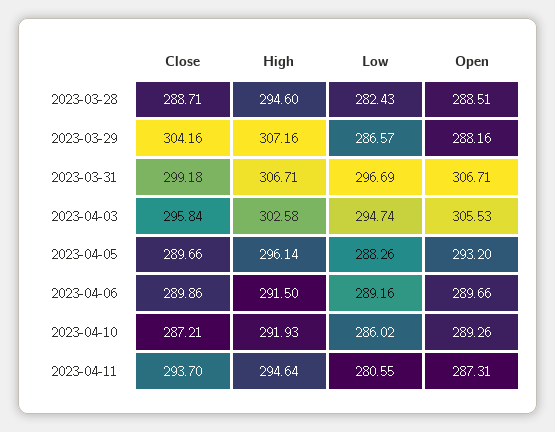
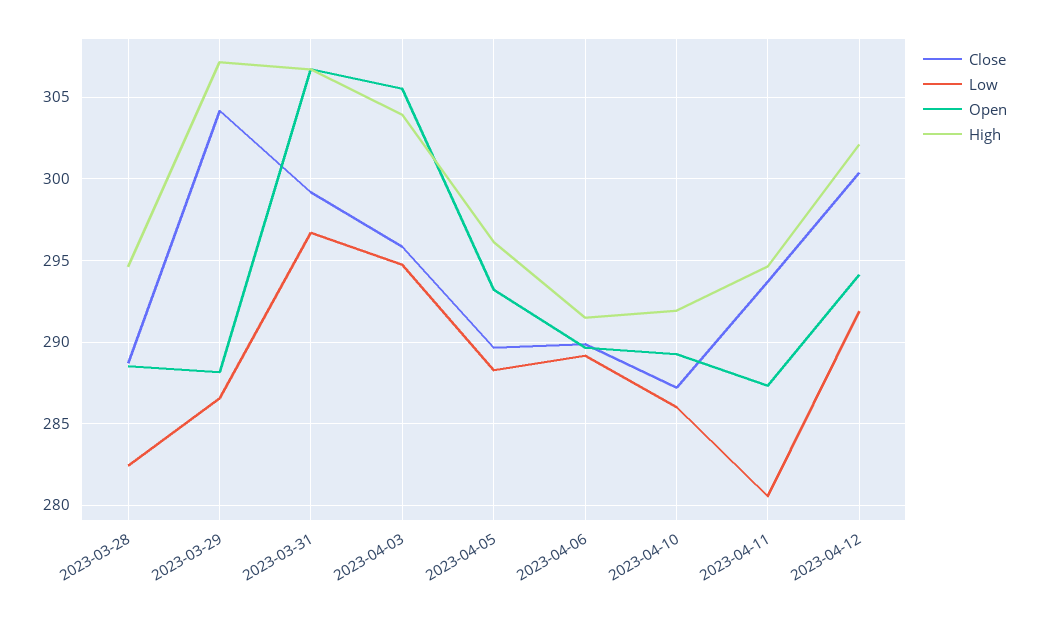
High, 2023-04-03: 302.58 -> 304
Close, 2023-04-12: none -> 300.5
Low, 2023-04-12: none -> 292
Open, 2023-04-12: none -> 294
High, 2023-04-12: none -> 302

